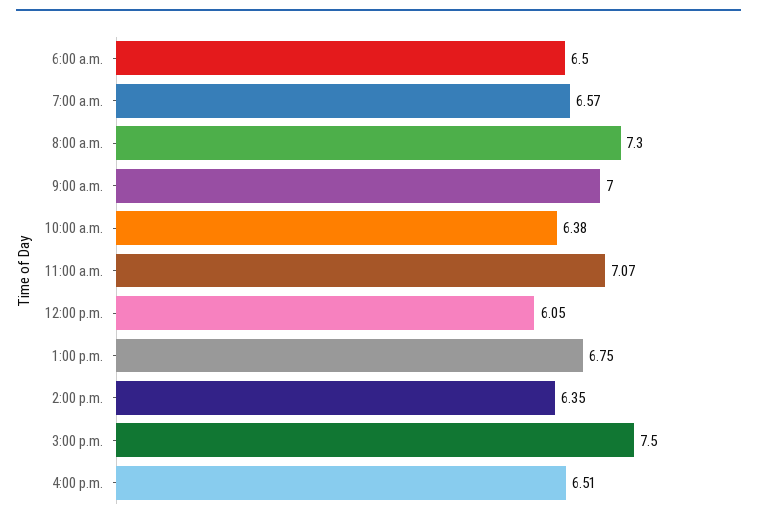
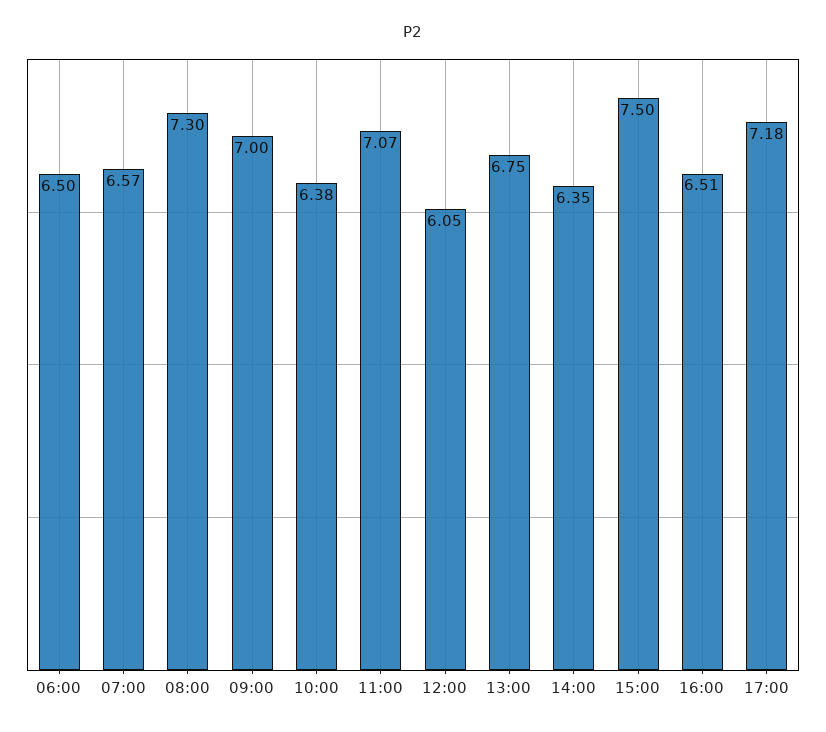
17:00: none -> 7.18

